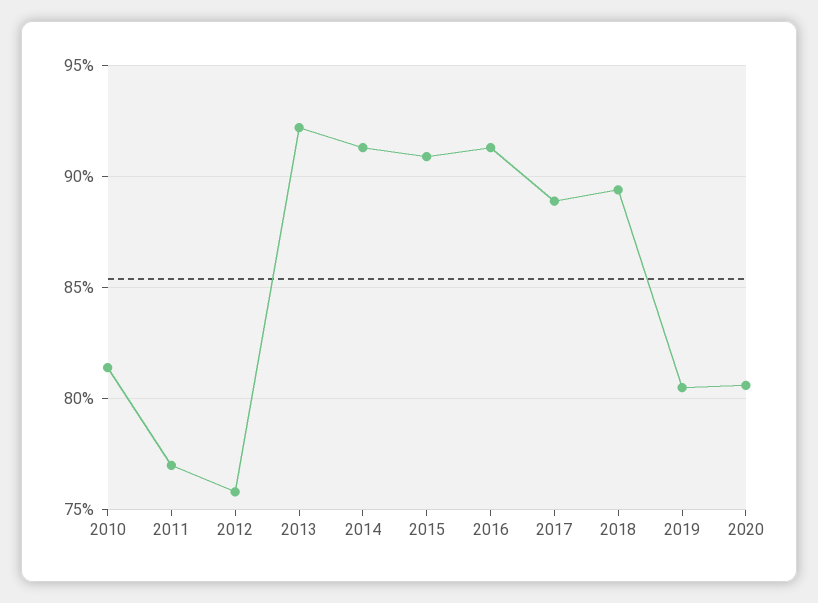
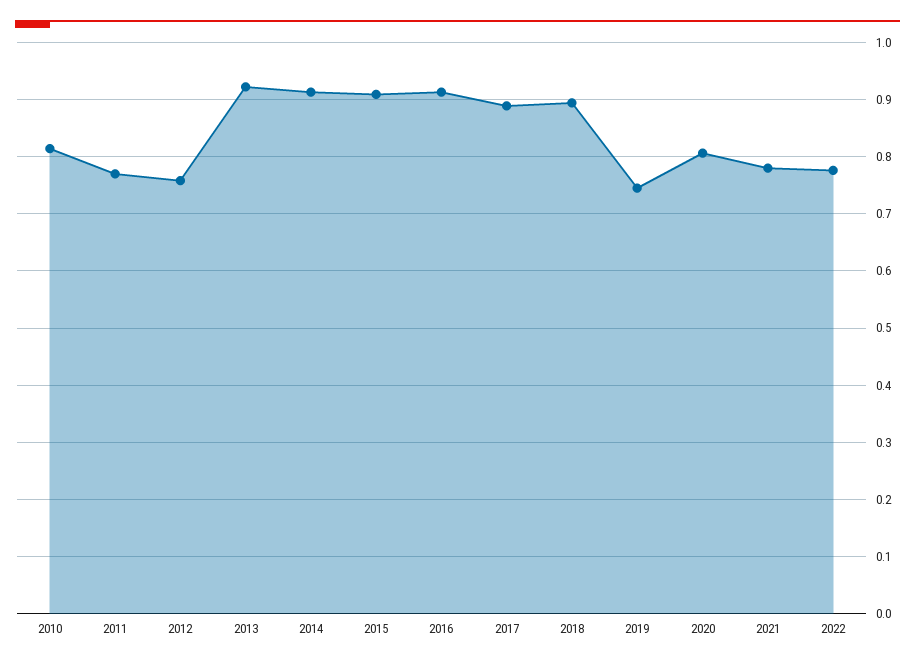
2019: 0.805 -> 0.74
2021: none -> 0.78
2022: none -> 0.78

